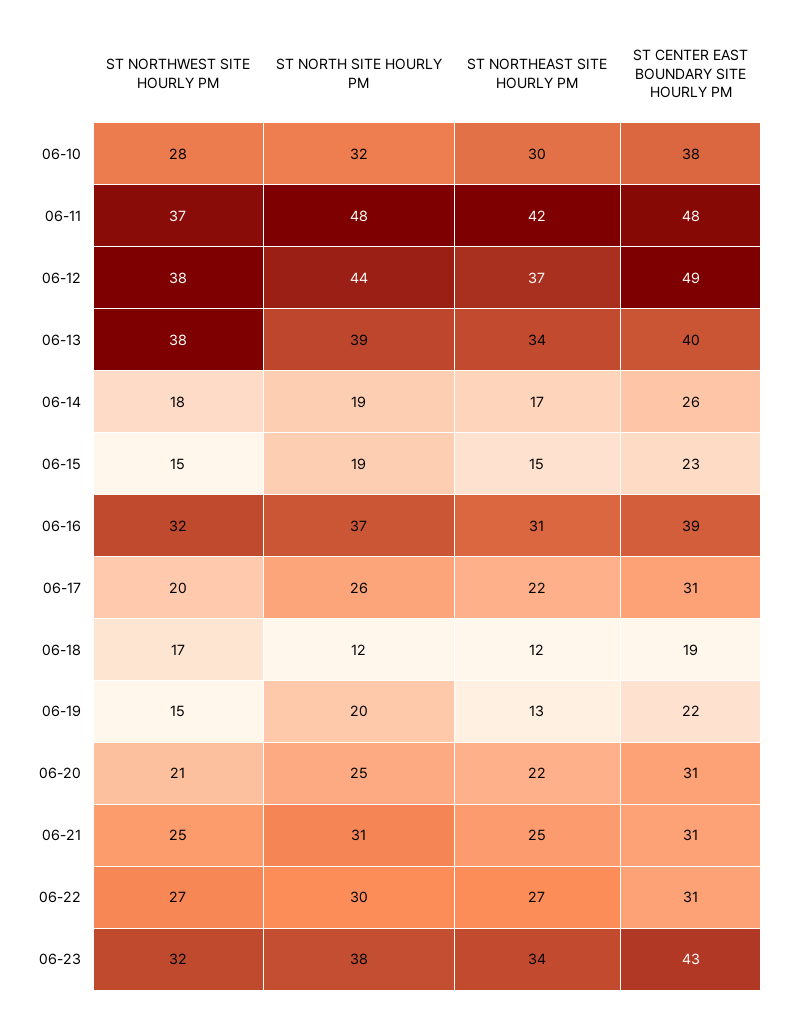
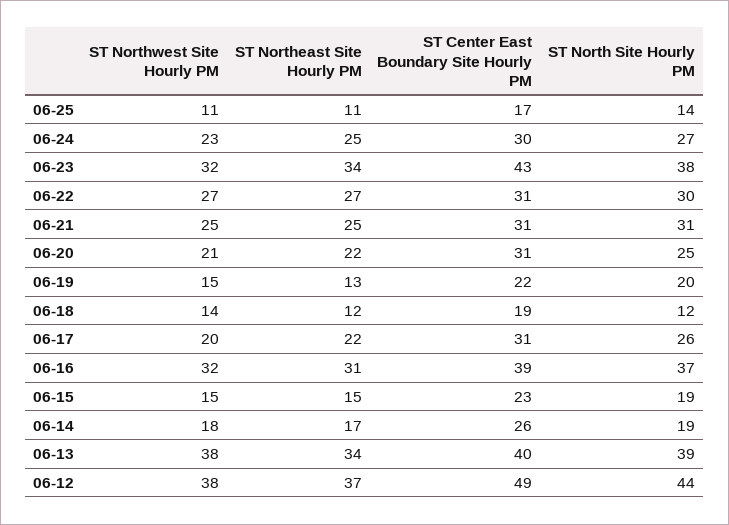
ST NORTHWEST SITE HOURLY PM, 06-10: 28 -> none
ST NORTH SITE HOURLY PM, 06-10: 32 -> none
ST NORTHEAST SITE HOURLY PM, 06-10: 30 -> none
ST CENTER EAST BOUNDARY SITE HOURLY PM, 06-10: 38 -> none
ST NORTHWEST SITE HOURLY PM, 06-11: 37 -> none
ST NORTH SITE HOURLY PM, 06-11: 48 -> none
ST NORTHEAST SITE HOURLY PM, 06-11: 42 -> none
ST CENTER EAST BOUNDARY SITE HOURLY PM, 06-11: 48 -> none
ST NORTHWEST SITE HOURLY PM, 06-18: 17 -> 14
ST NORTHWEST SITE HOURLY PM, 06-25: none -> 11
ST NORTHEAST SITE HOURLY PM, 06-25: none -> 11
ST CENTER EAST BOUNDARY SITE HOURLY PM, 06-25: none -> 17
ST NORTH SITE HOURLY PM, 06-25: none -> 14
ST NORTHWEST SITE HOURLY PM, 06-24: none -> 23
ST NORTHEAST SITE HOURLY PM, 06-24: none -> 25
ST CENTER EAST BOUNDARY SITE HOURLY PM, 06-24: none -> 30
ST NORTH SITE HOURLY PM, 06-24: none -> 27

